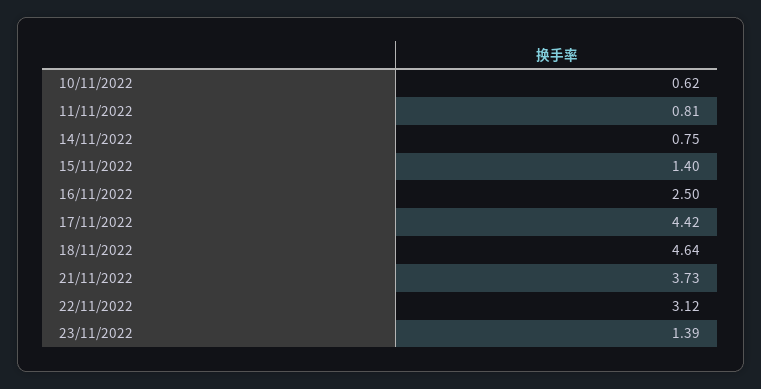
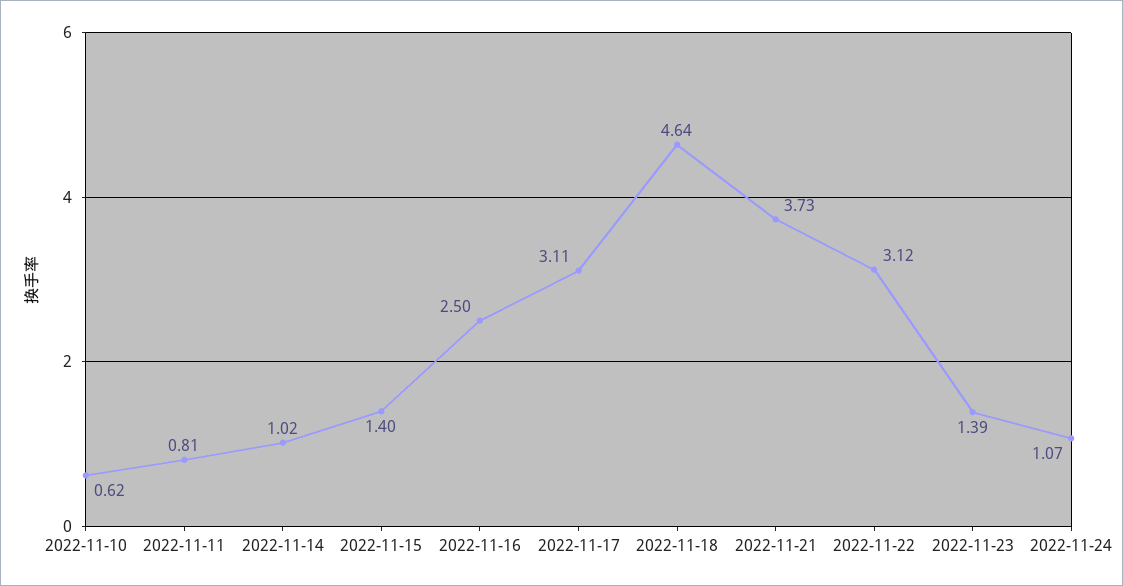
14/11/2022: 0.75 -> 1.02
17/11/2022: 4.42 -> 3.11
2022-11-24: none -> 1.07

